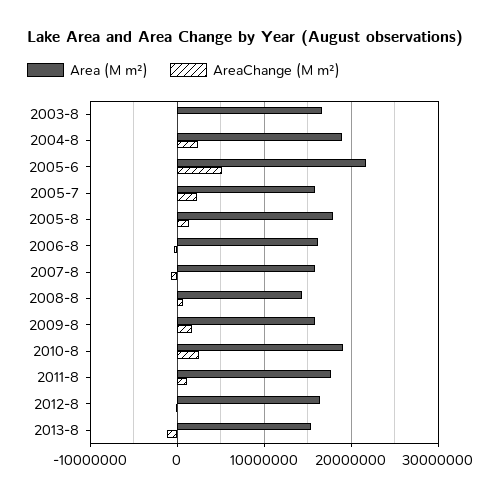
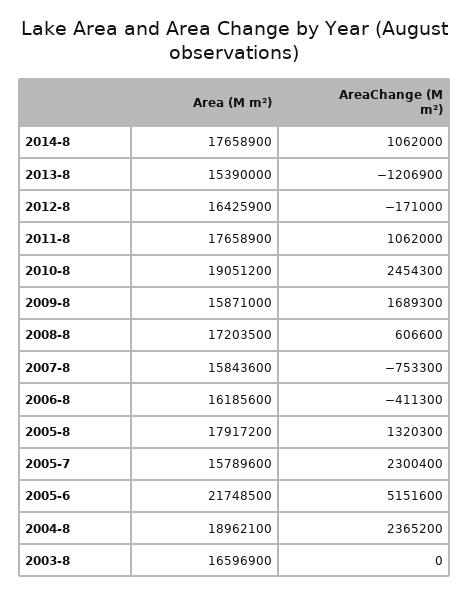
Area (M m²), 2008-8: 14000000 -> 17203500
Area (M m²), 2014-8: none -> 17658900
AreaChange (M m²), 2014-8: none -> 1062000

